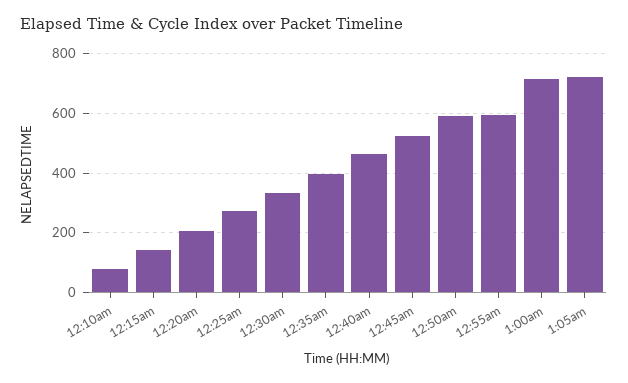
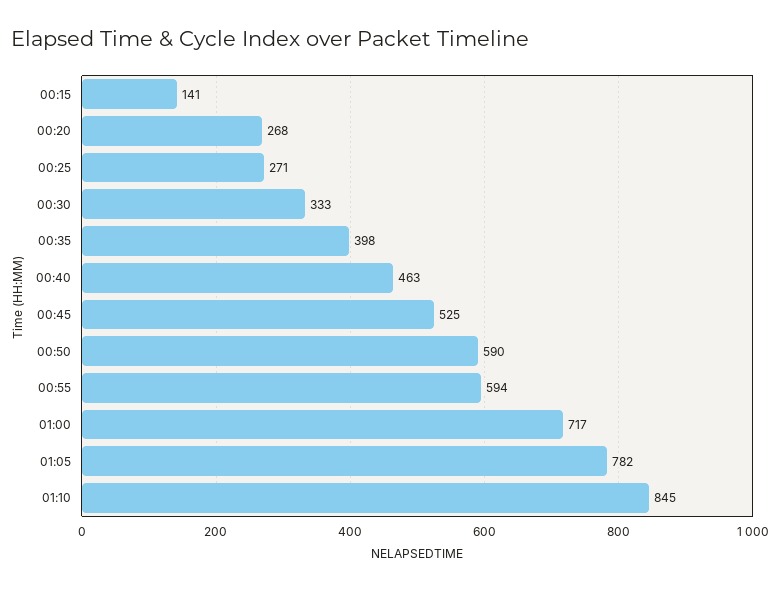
12:10am: 75 -> none
12:20am: 200 -> 268
1:05am: 725 -> 782
01:10: none -> 845

